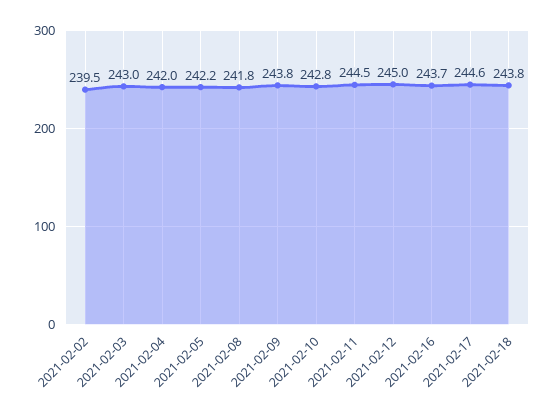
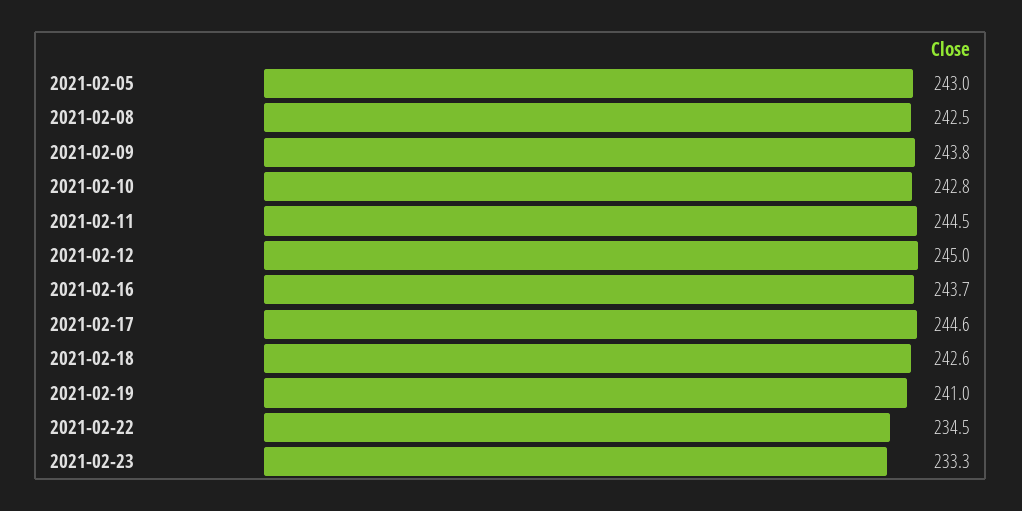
2021-02-02: 239.5 -> none
2021-02-03: 243 -> none
2021-02-04: 242 -> none
2021-02-05: 242.2 -> 243
2021-02-08: 241.8 -> 242.5
2021-02-18: 243.8 -> 242.6
2021-02-19: none -> 241
2021-02-22: none -> 234.5
2021-02-23: none -> 233.3

